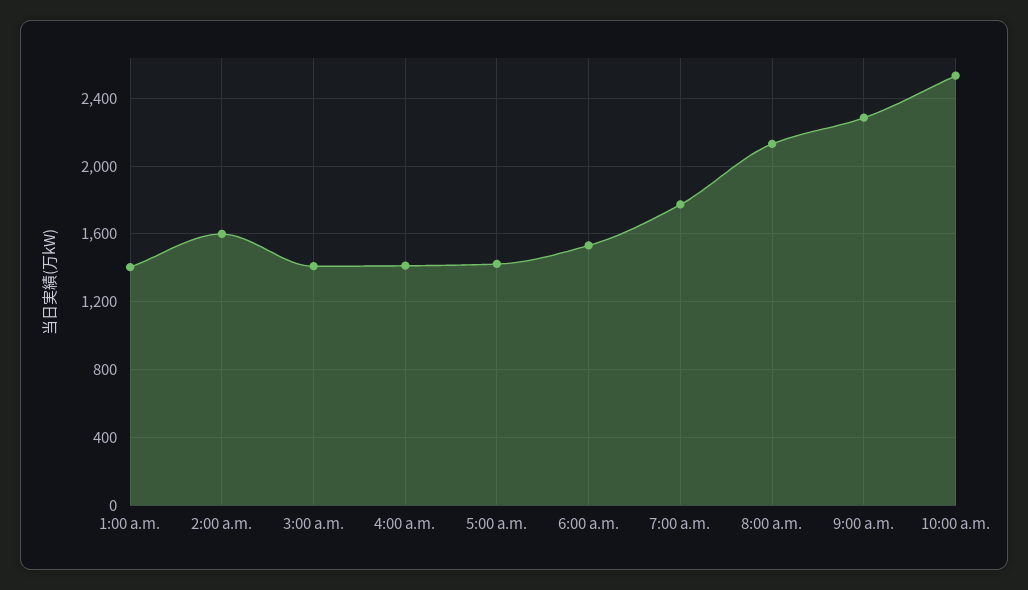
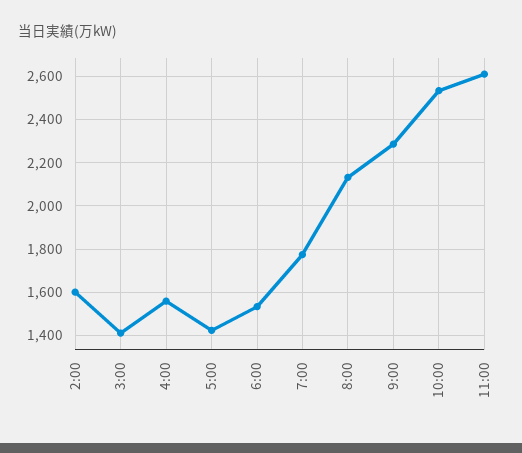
1:00 a.m.: 1400 -> none
4:00 a.m.: 1400 -> 1550
11:00: none -> 2600

